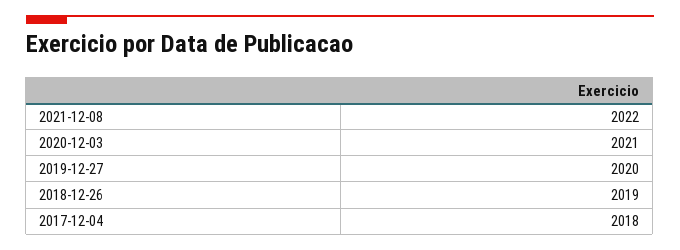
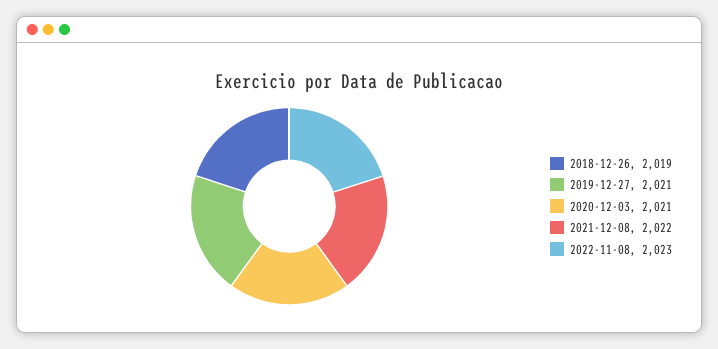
2019-12-27: 2020 -> 2021
2017-12-04: 2018 -> none
2022-11-08: none -> 2023

